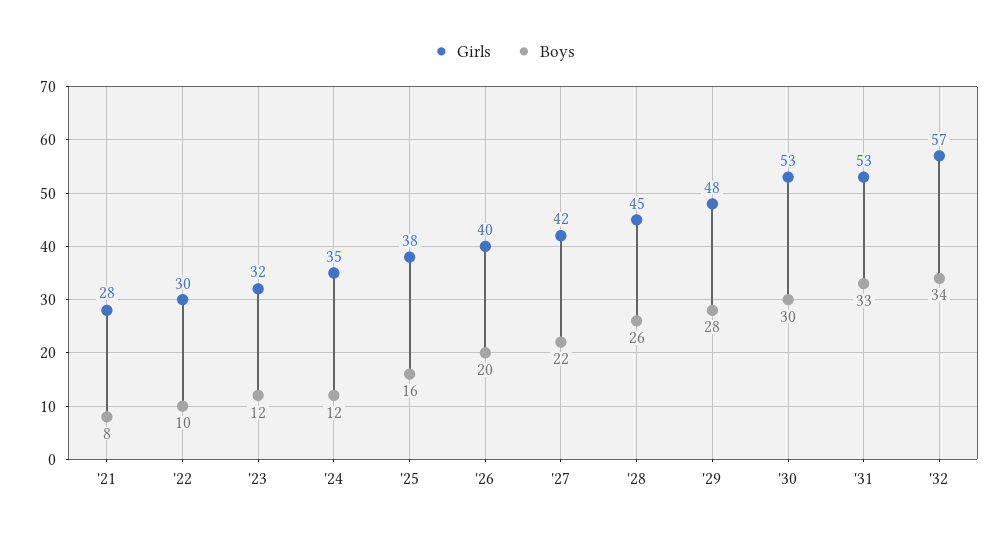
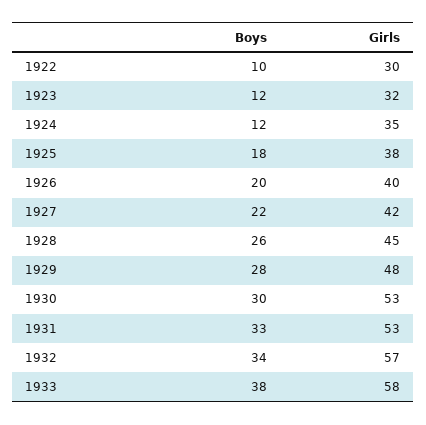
Girls, '21: 28 -> none
Boys, '21: 8 -> none
Boys, '25: 16 -> 18
Boys, 1933: none -> 38
Girls, 1933: none -> 58

